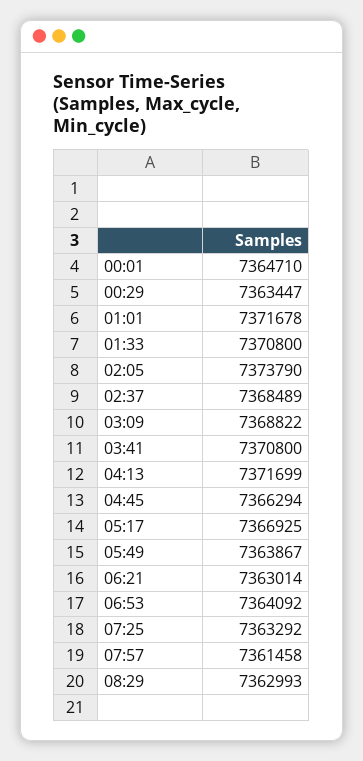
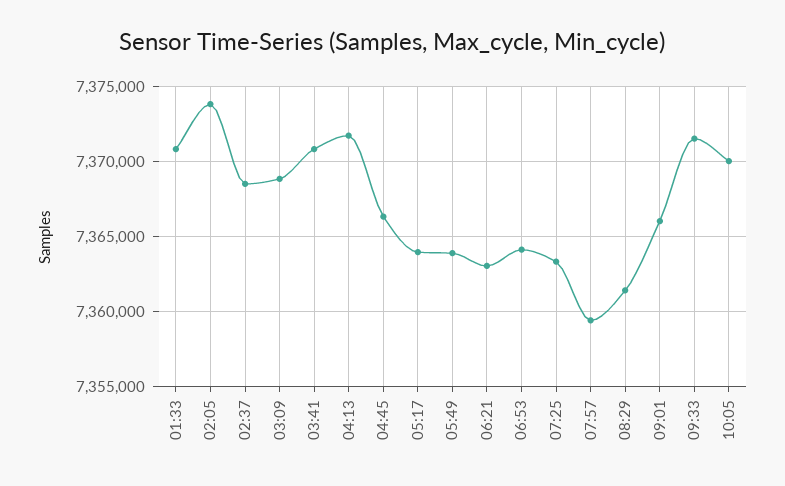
00:01: 7364710 -> none
00:29: 7363447 -> none
01:01: 7371678 -> none
05:17: 7366925 -> 7364000
07:57: 7361458 -> 7359500
08:29: 7362993 -> 7361500
09:01: none -> 7366000
09:33: none -> 7371500
10:05: none -> 7370000

